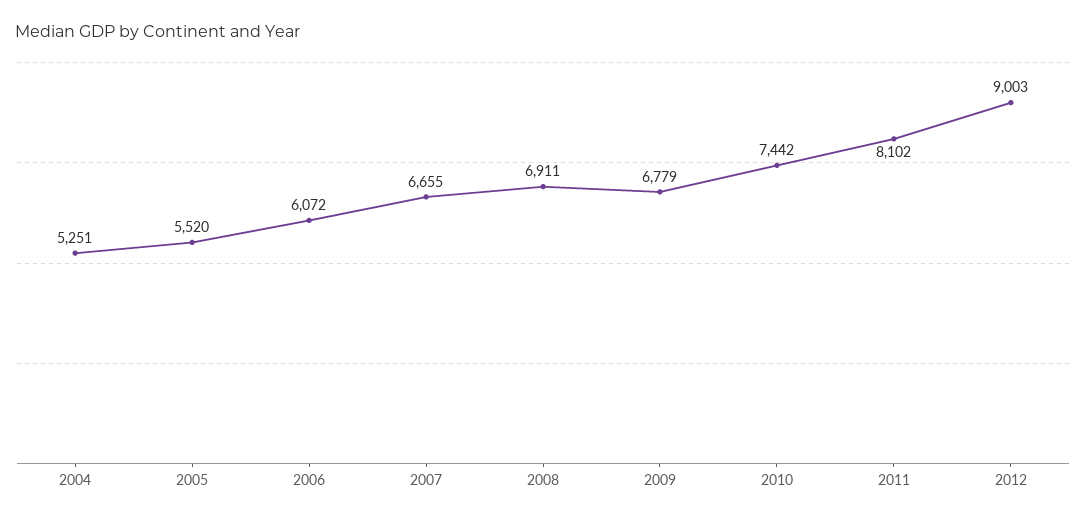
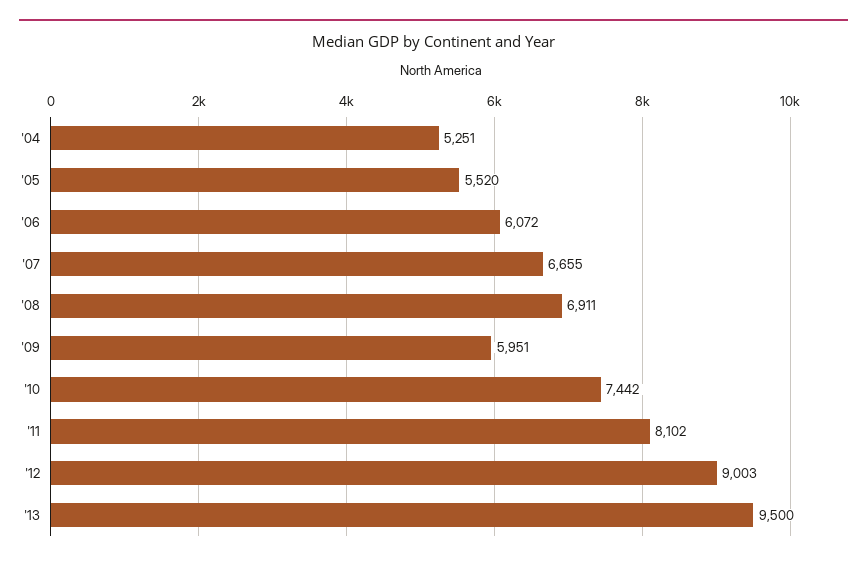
2009: 6779 -> 5951
'13: none -> 9500

